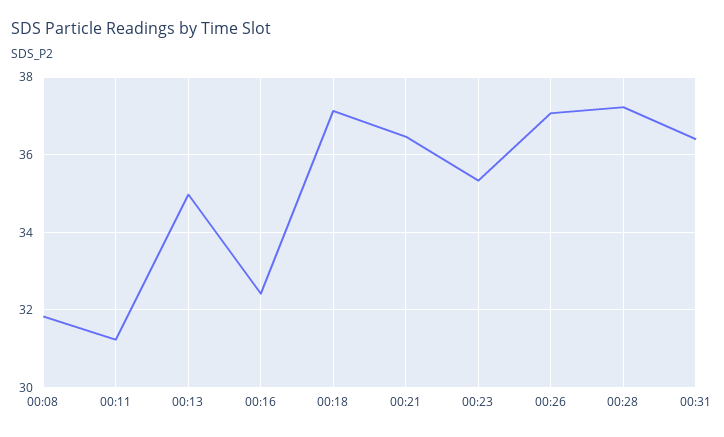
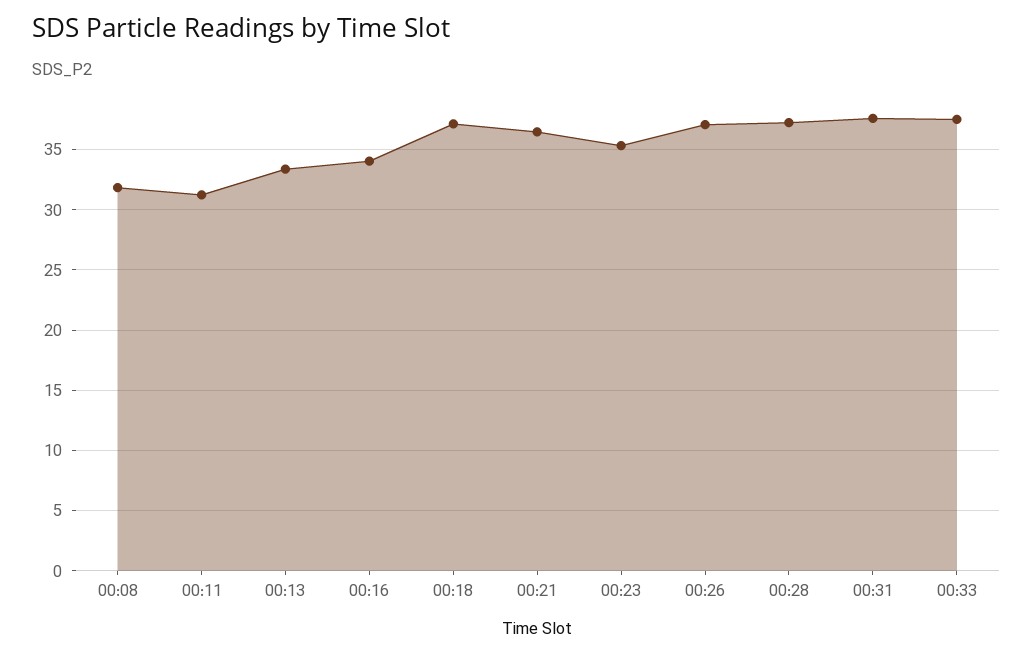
00:13: 35 -> 33.5
00:16: 32.4 -> 34
00:31: 36.4 -> 37.5
00:33: none -> 37.5

